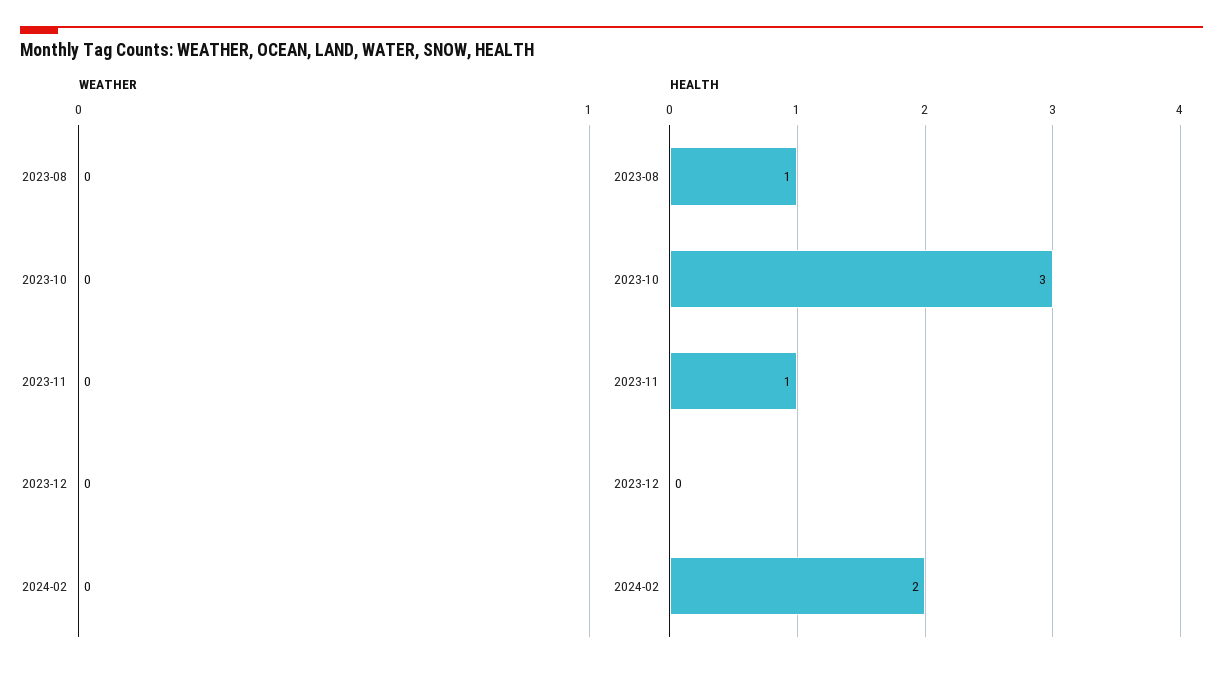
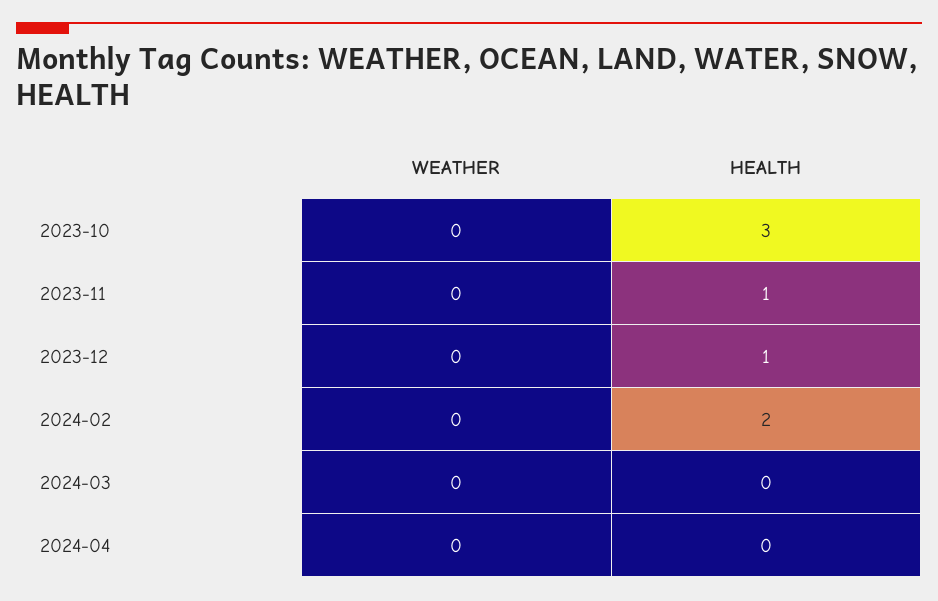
WEATHER, 2023-08: 0 -> none
HEALTH, 2023-08: 1 -> none
HEALTH, 2023-12: 0 -> 1
WEATHER, 2024-03: none -> 0
HEALTH, 2024-03: none -> 0
WEATHER, 2024-04: none -> 0
HEALTH, 2024-04: none -> 0

